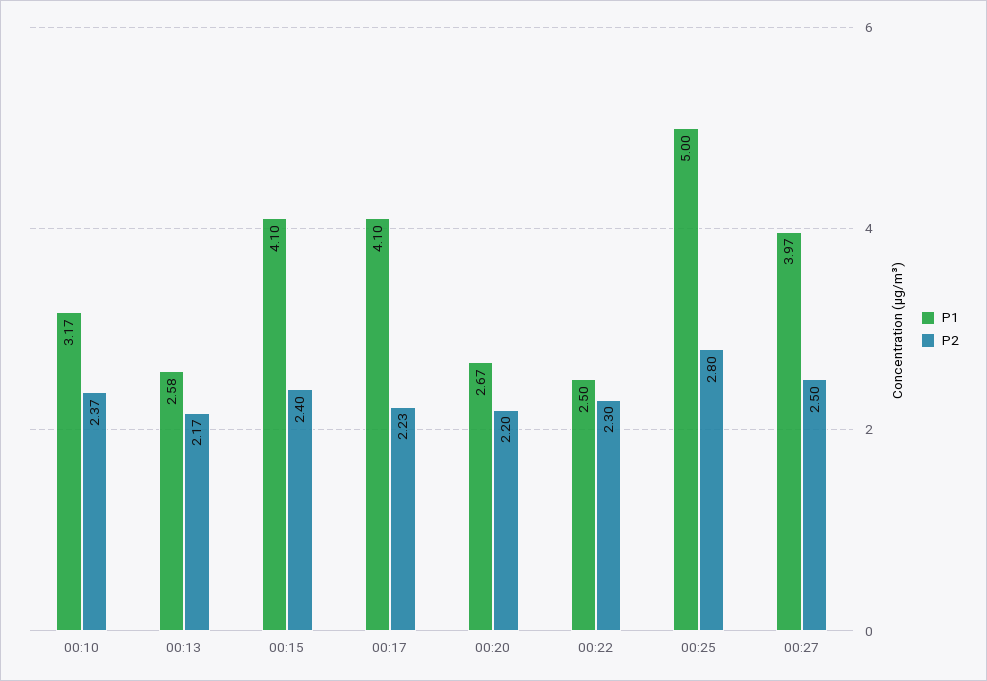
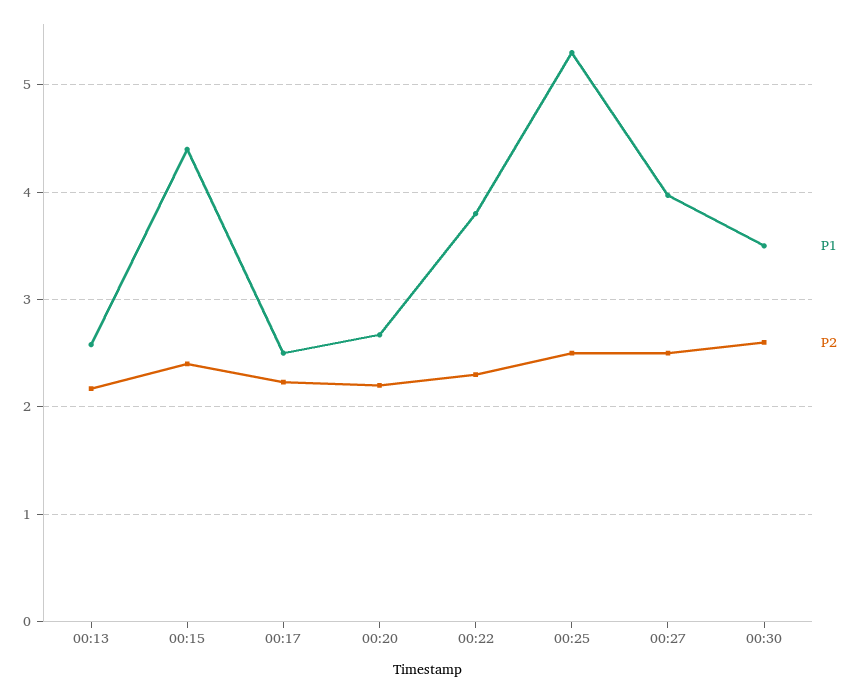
P1, 00:10: 3.17 -> none
P2, 00:10: 2.37 -> none
P1, 00:15: 4.1 -> 4.4
P1, 00:17: 4.1 -> 2.5
P1, 00:22: 2.5 -> 3.8
P1, 00:25: 5 -> 5.3
P2, 00:25: 2.8 -> 2.5
P1, 00:30: none -> 3.5
P2, 00:30: none -> 2.6

